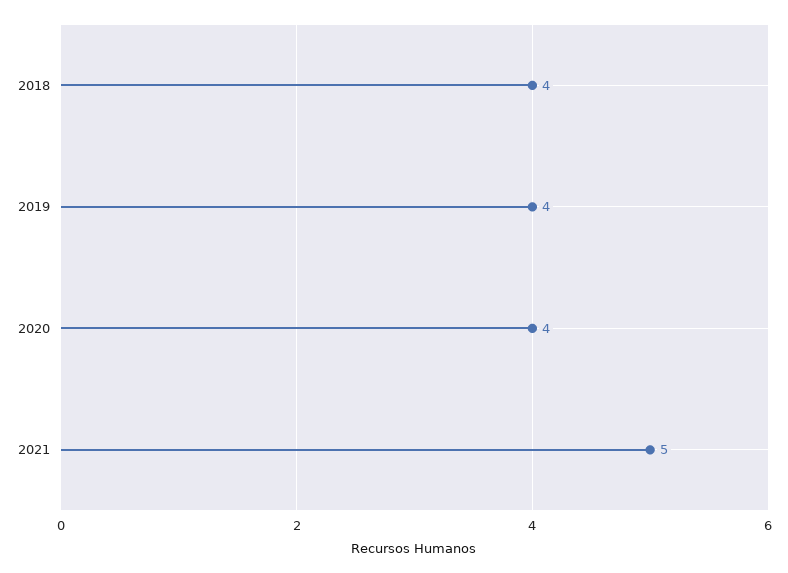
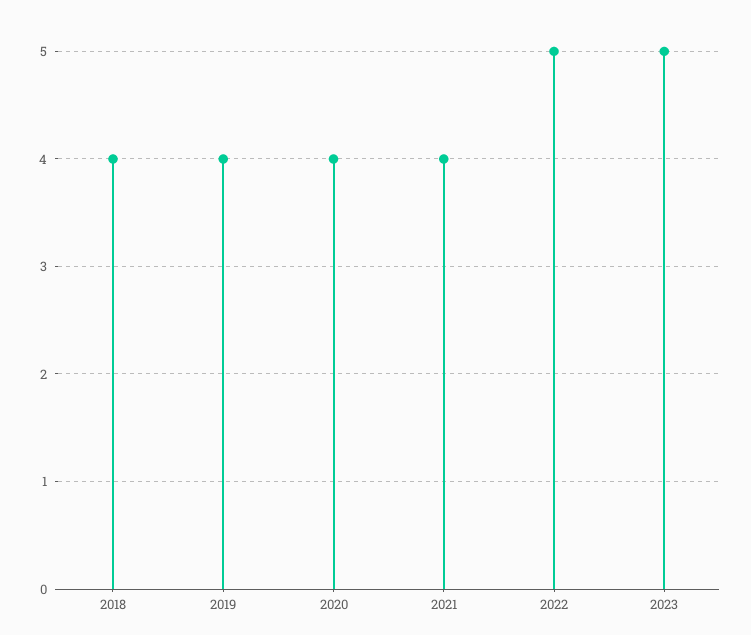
2021: 5 -> 4
2022: none -> 5
2023: none -> 5

